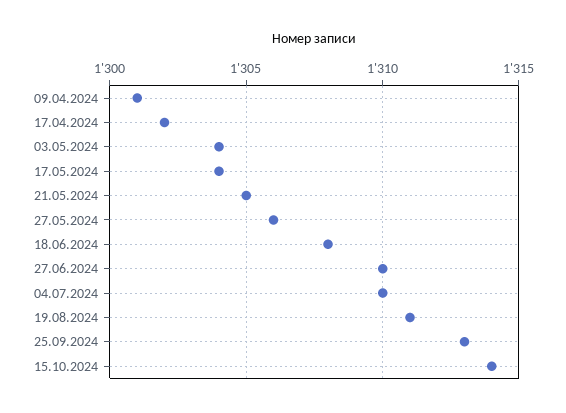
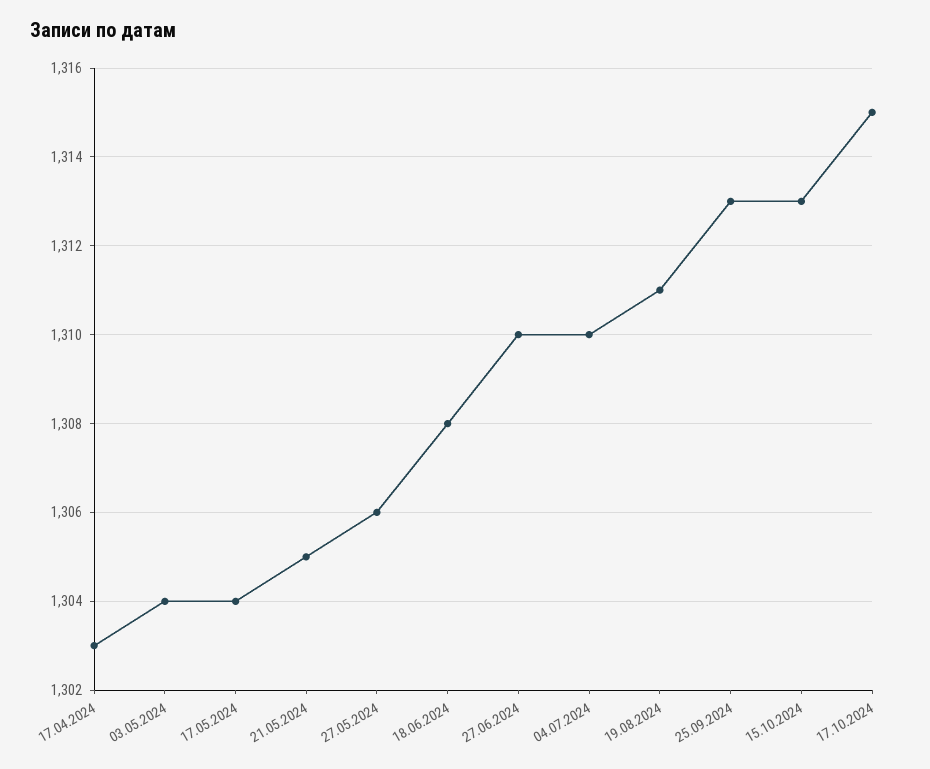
09.04.2024: 1301 -> none
17.04.2024: 1302 -> 1303
15.10.2024: 1314 -> 1313
17.10.2024: none -> 1315

